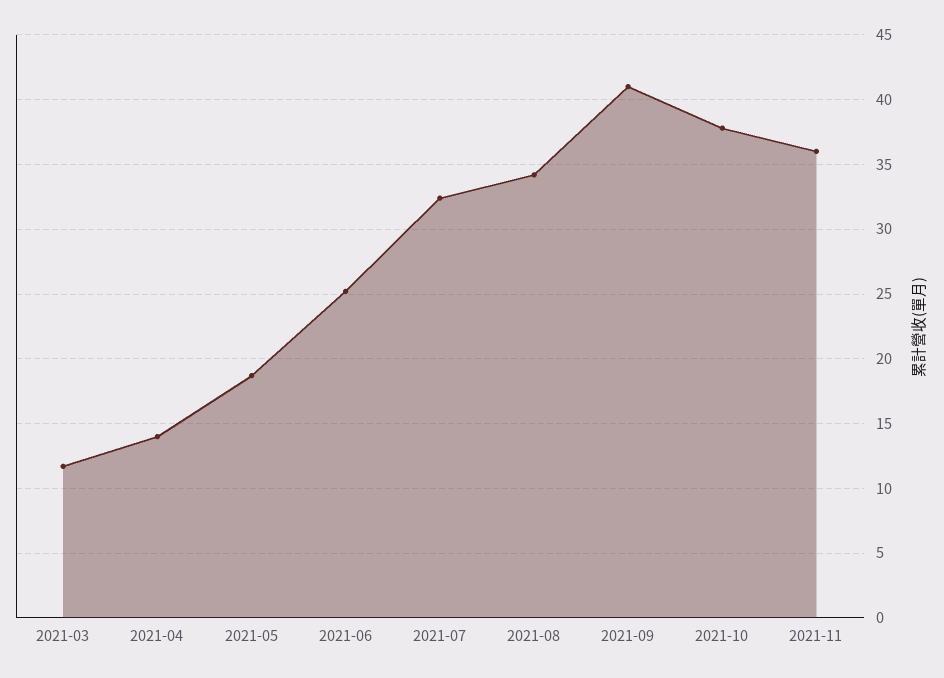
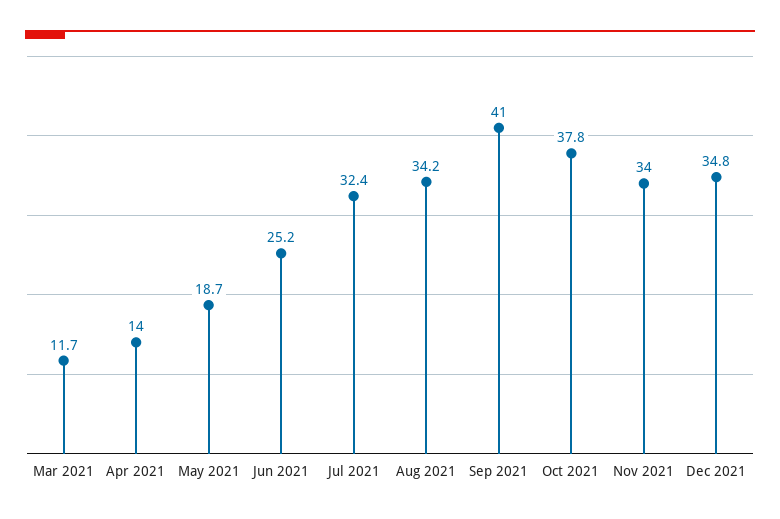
2021-11: 36 -> 34
Dec 2021: none -> 34.8

